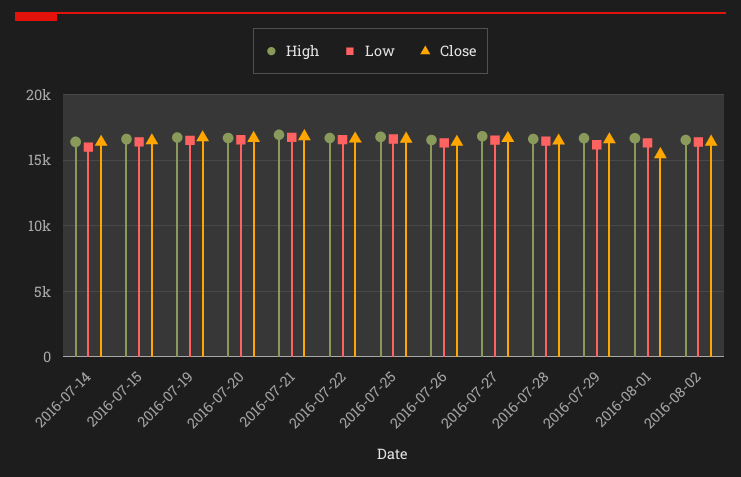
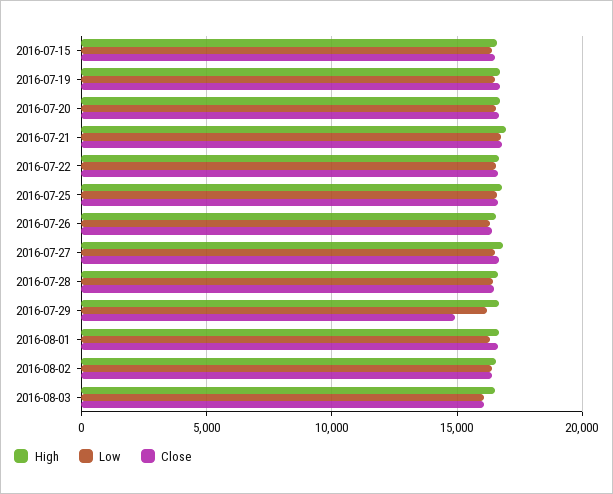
High, 2016-07-14: 16500 -> none
Low, 2016-07-14: 16000 -> none
Close, 2016-07-14: 16500 -> none
Close, 2016-07-29: 16500 -> 15000
Close, 2016-08-01: 15500 -> 16500
High, 2016-08-03: none -> 16500
Low, 2016-08-03: none -> 16000
Close, 2016-08-03: none -> 16000

